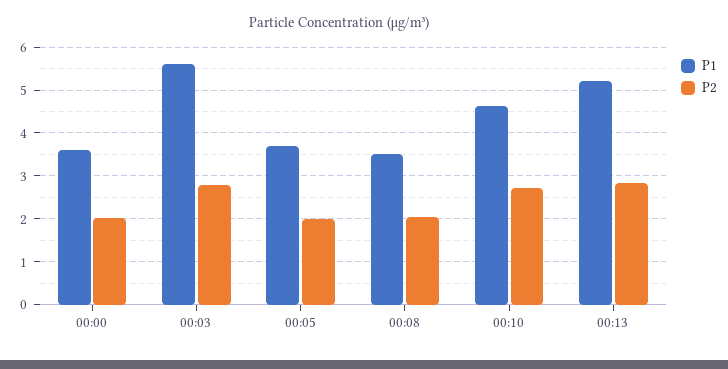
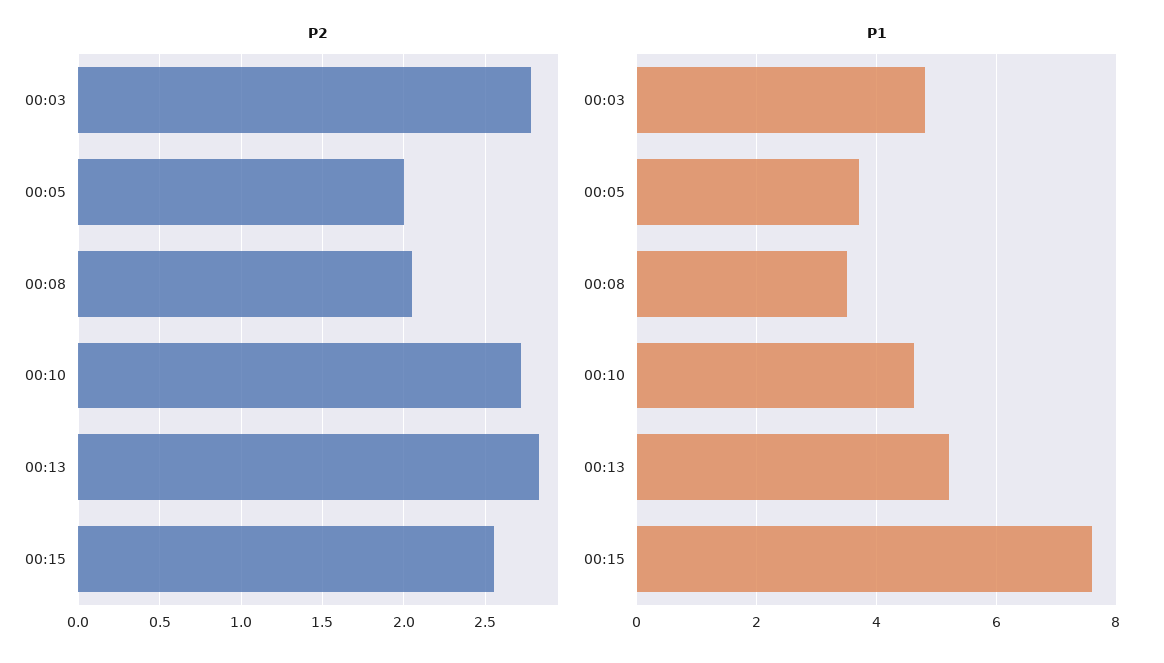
P1, 00:00: 3.6 -> none
P2, 00:00: 2 -> none
P1, 00:03: 5.6 -> 4.8
P2, 00:15: none -> 2.55
P1, 00:15: none -> 7.6

